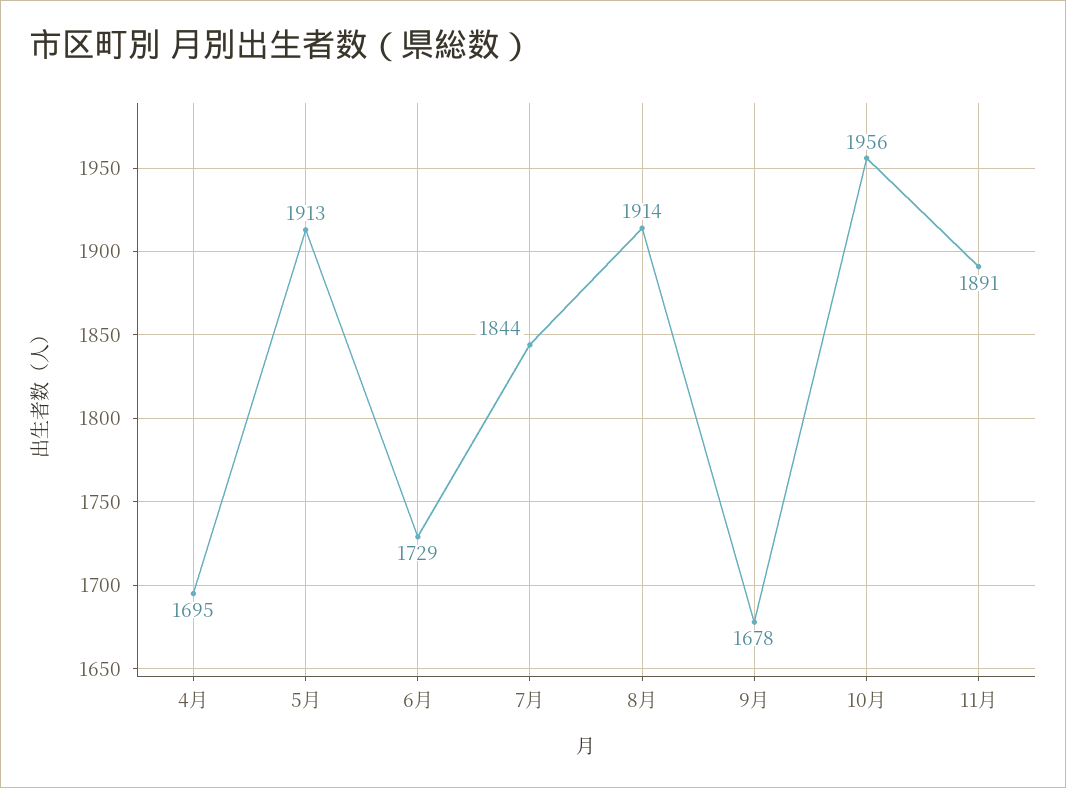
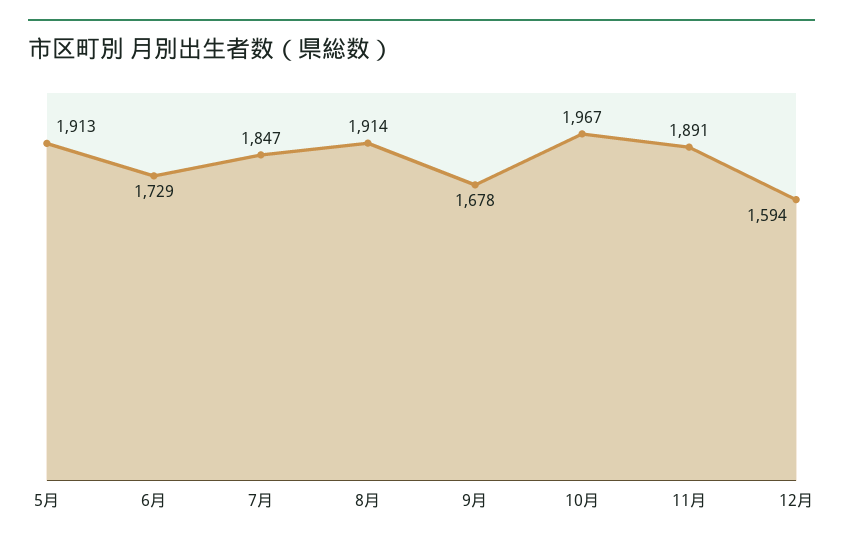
4月: 1695 -> none
7月: 1844 -> 1847
10月: 1956 -> 1967
12月: none -> 1594

